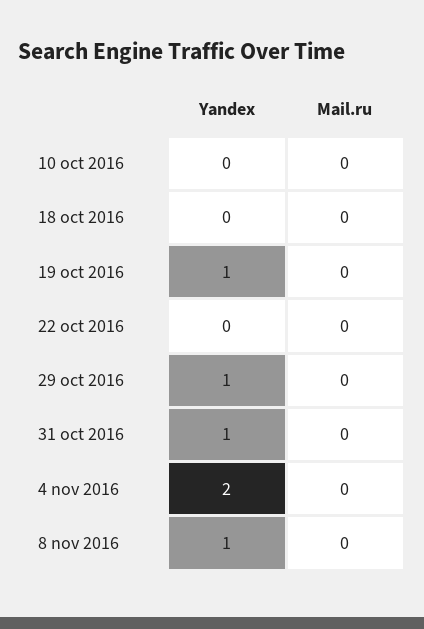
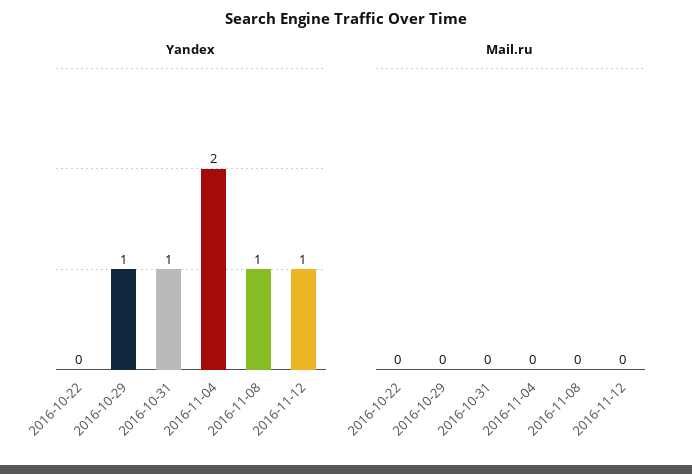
Yandex, 10 oct 2016: 0 -> none
Mail.ru, 10 oct 2016: 0 -> none
Yandex, 18 oct 2016: 0 -> none
Mail.ru, 18 oct 2016: 0 -> none
Yandex, 19 oct 2016: 1 -> none
Mail.ru, 19 oct 2016: 0 -> none
Yandex, 2016-11-12: none -> 1
Mail.ru, 2016-11-12: none -> 0

